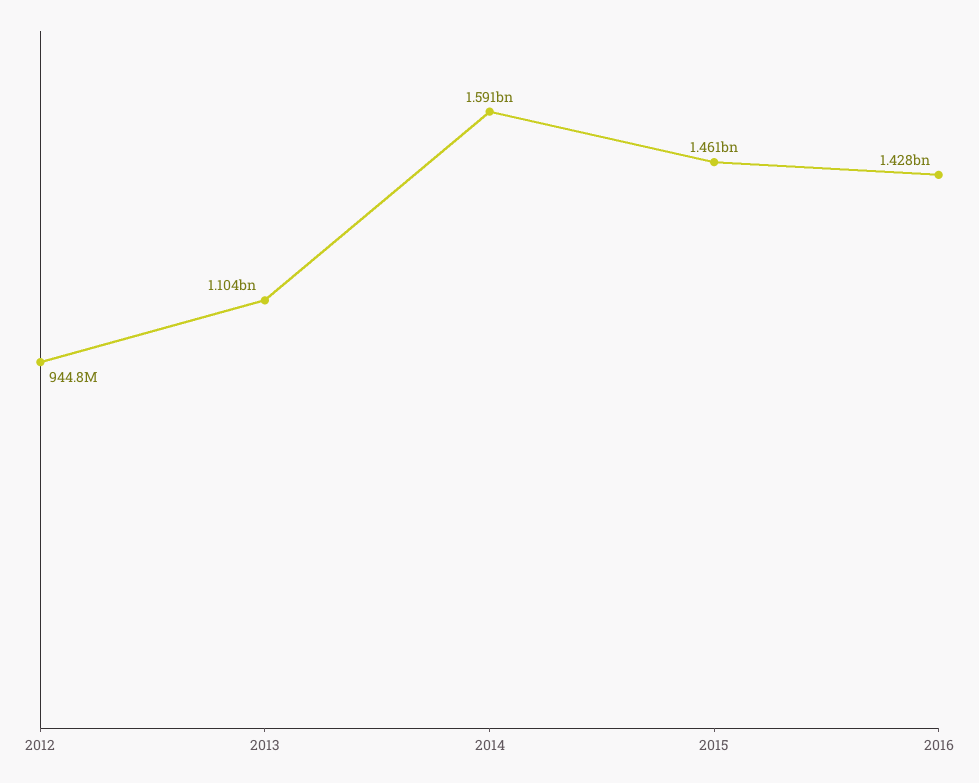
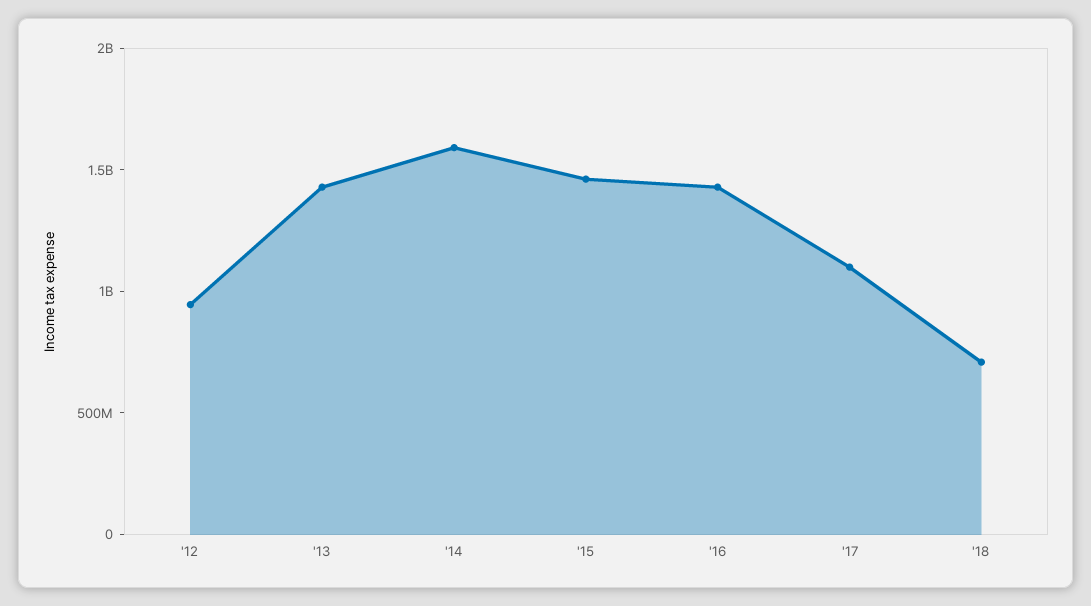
2013: 1104000000 -> 1400000000
'17: none -> 1100000000
'18: none -> 700000000

